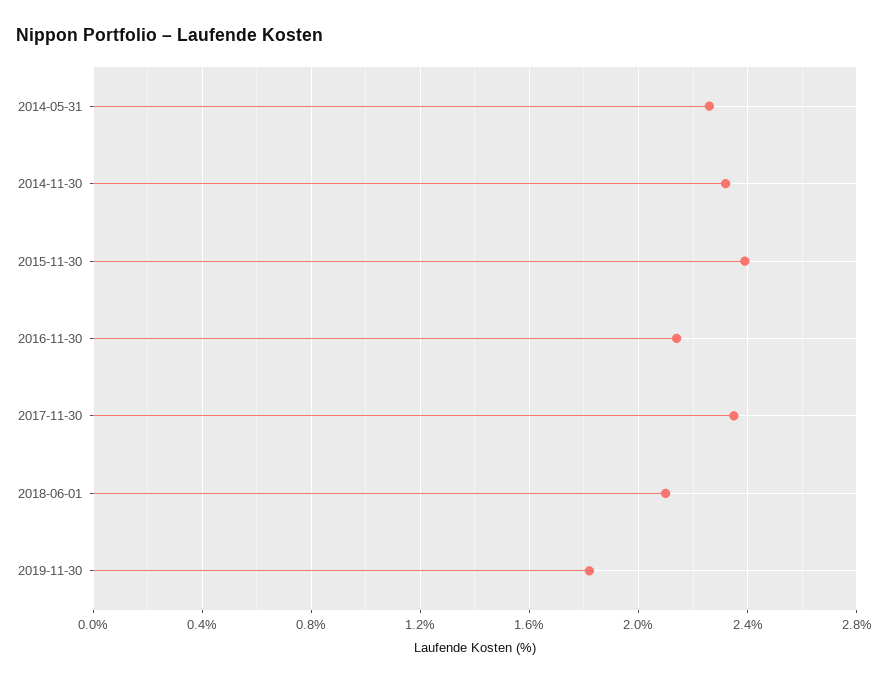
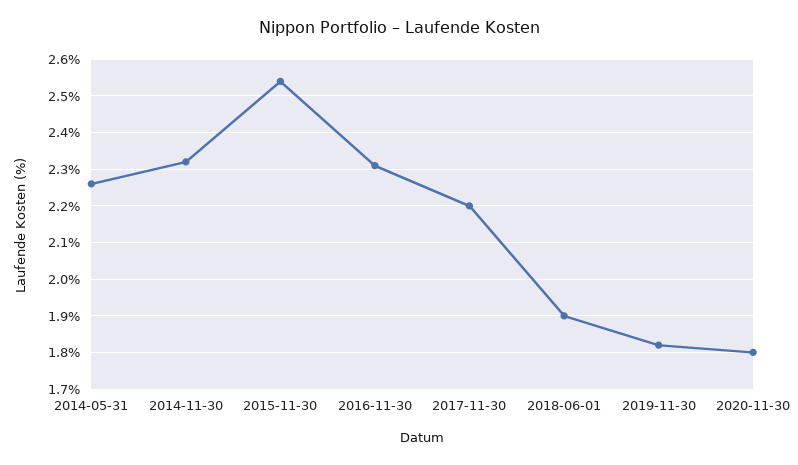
2015-11-30: 2.4 -> 2.55
2016-11-30: 2.15 -> 2.3
2017-11-30: 2.35 -> 2.2
2018-06-01: 2.1 -> 1.9
2020-11-30: none -> 1.8

